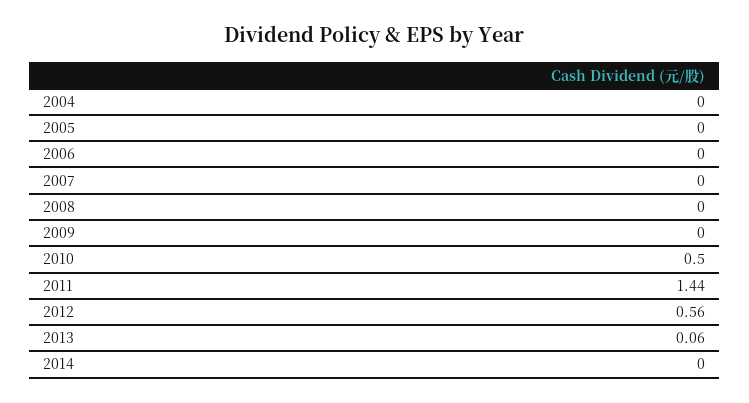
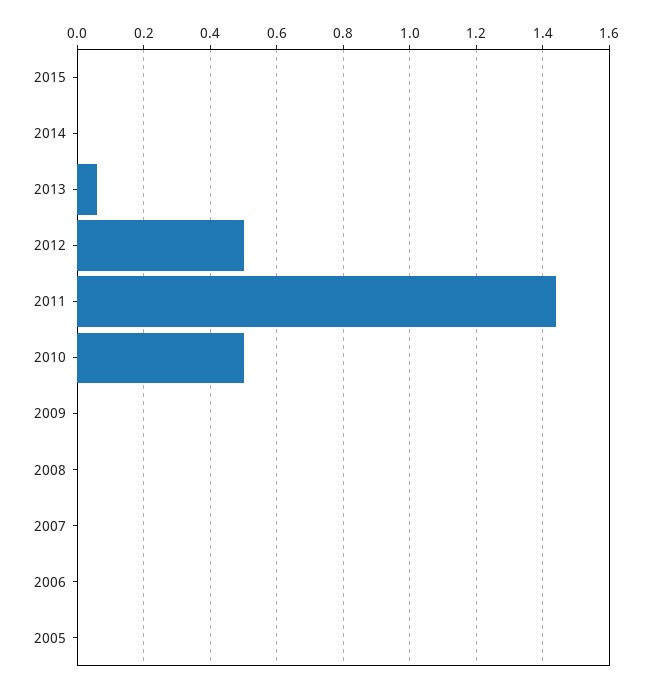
2004: 0 -> none
2012: 0.56 -> 0.5
2015: none -> 0

